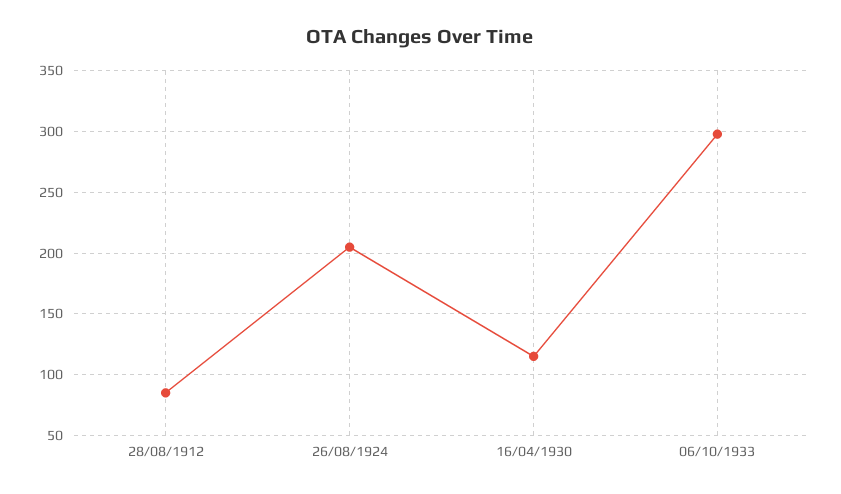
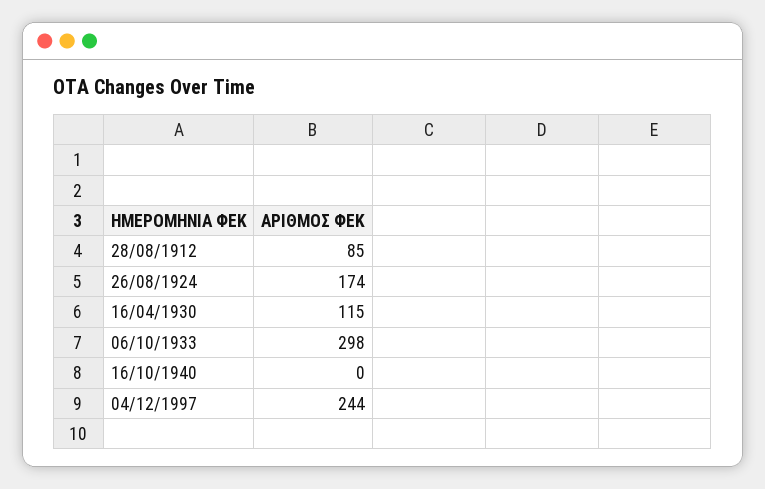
26/08/1924: 205 -> 174
16/10/1940: none -> 0
04/12/1997: none -> 244

